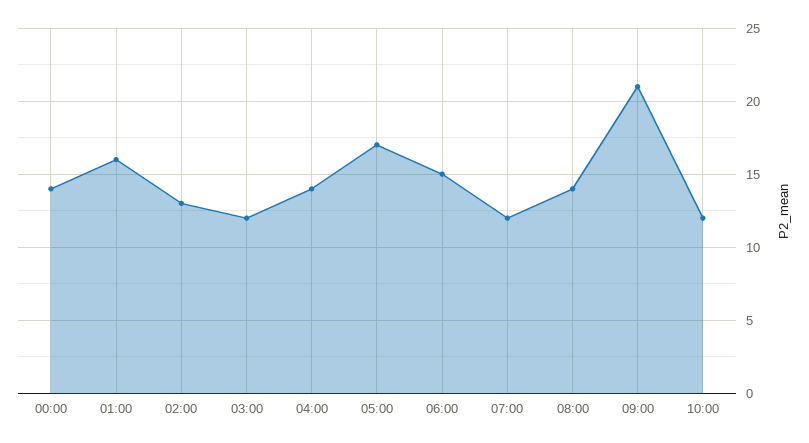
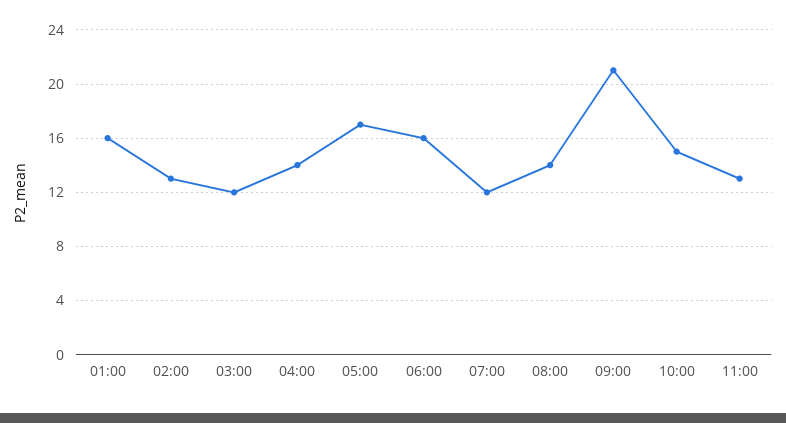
00:00: 14 -> none
06:00: 15 -> 16
10:00: 12 -> 15
11:00: none -> 13

